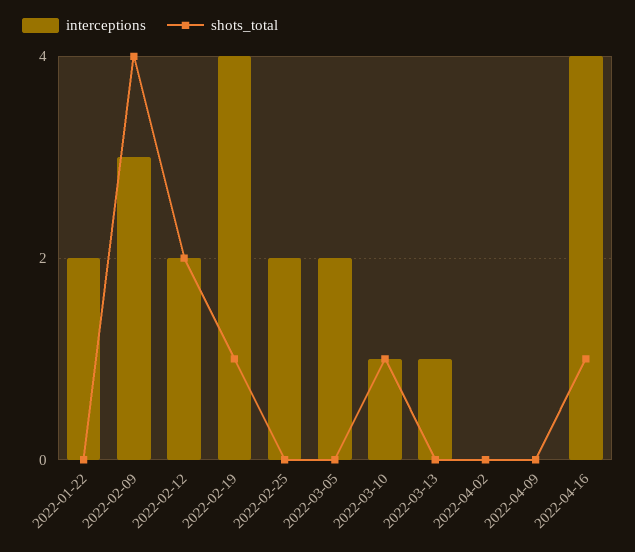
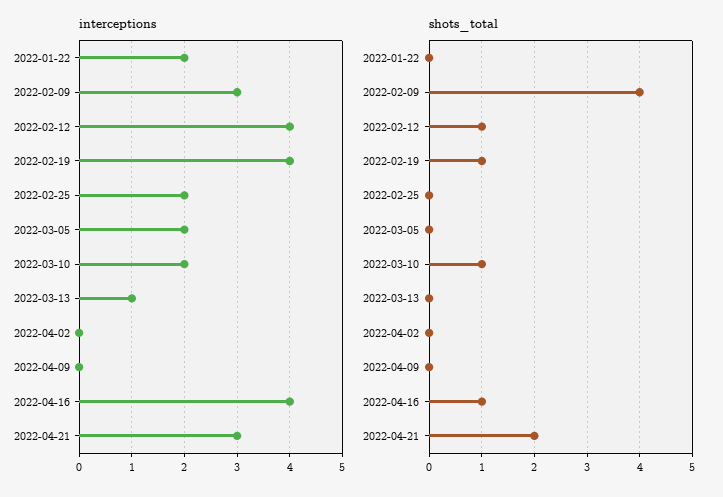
interceptions, 2022-02-12: 2 -> 4
shots_total, 2022-02-12: 2 -> 1
interceptions, 2022-03-10: 1 -> 2
interceptions, 2022-04-21: none -> 3
shots_total, 2022-04-21: none -> 2

